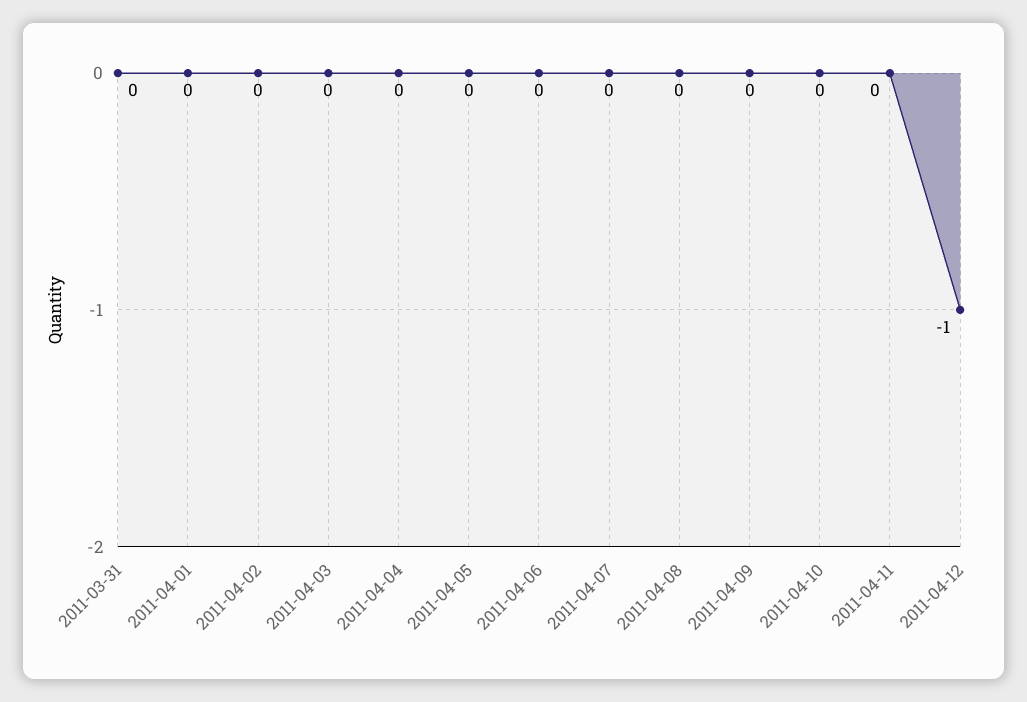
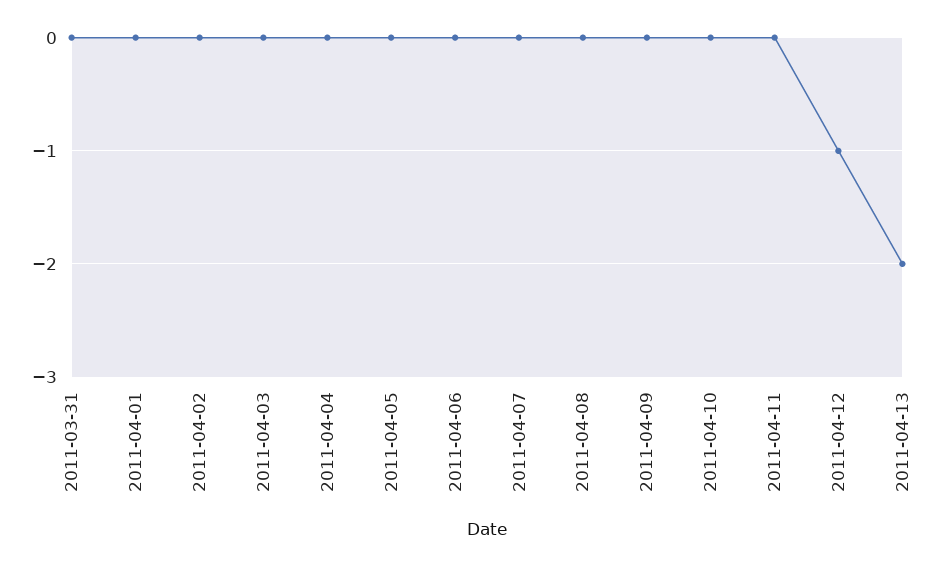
2011-04-13: none -> -2

